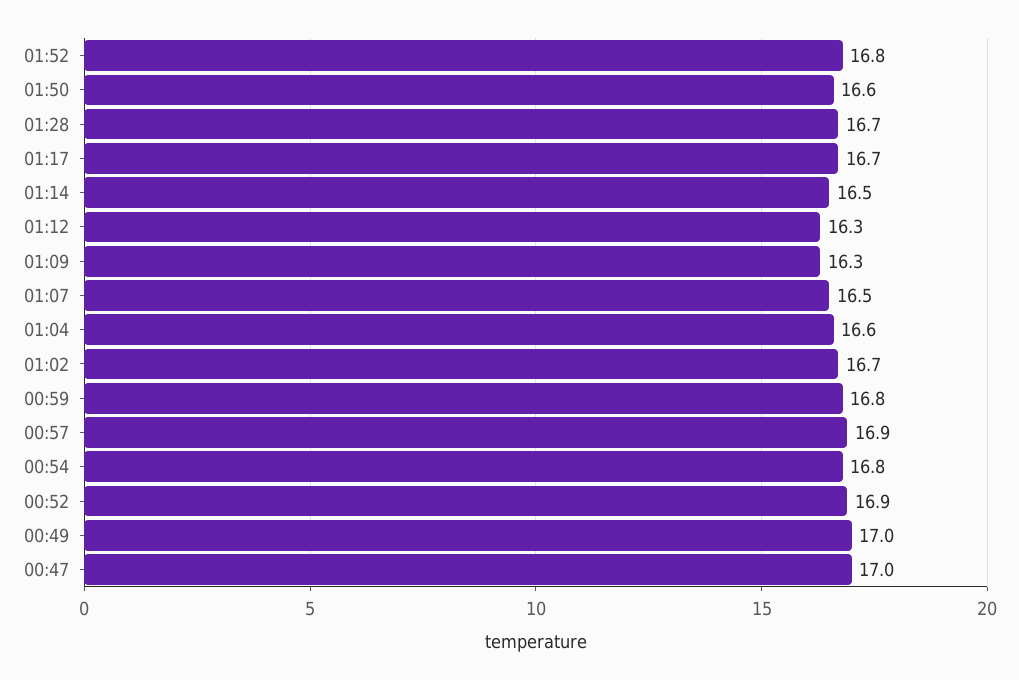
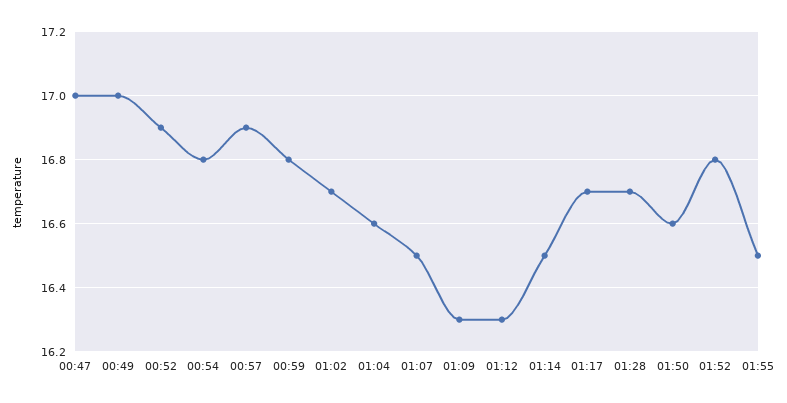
01:55: none -> 16.5

